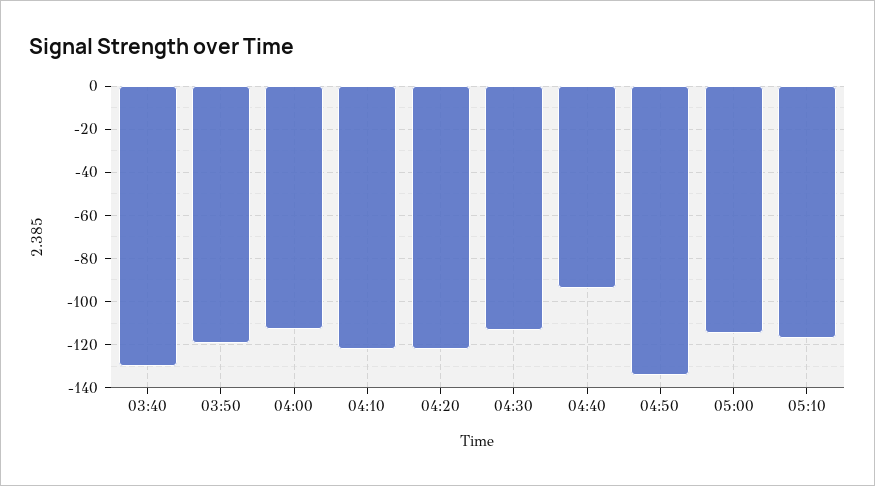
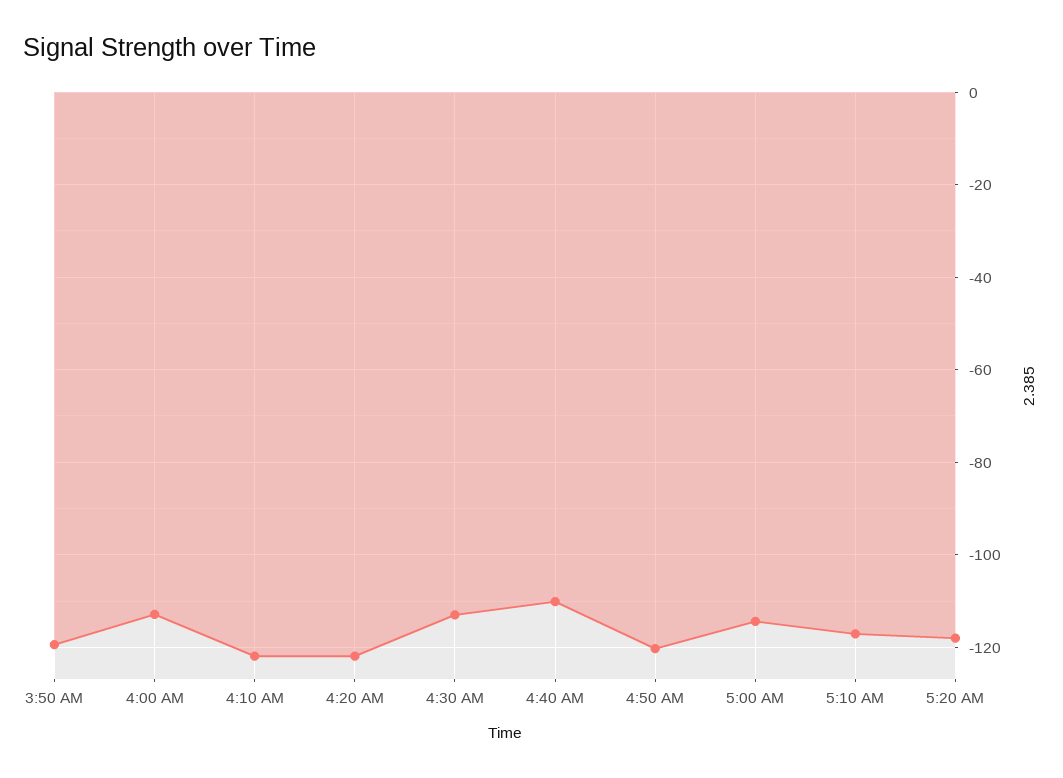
03:40: -130 -> none
04:40: -95 -> -110
04:50: -135 -> -120
5:20 AM: none -> -118

